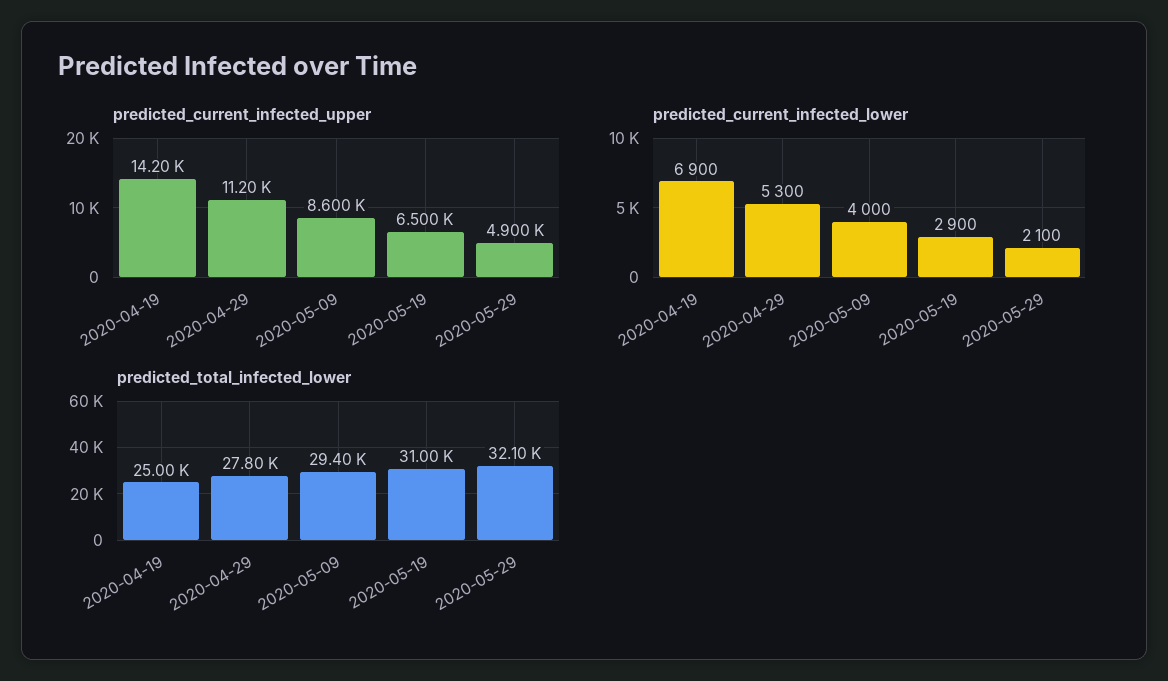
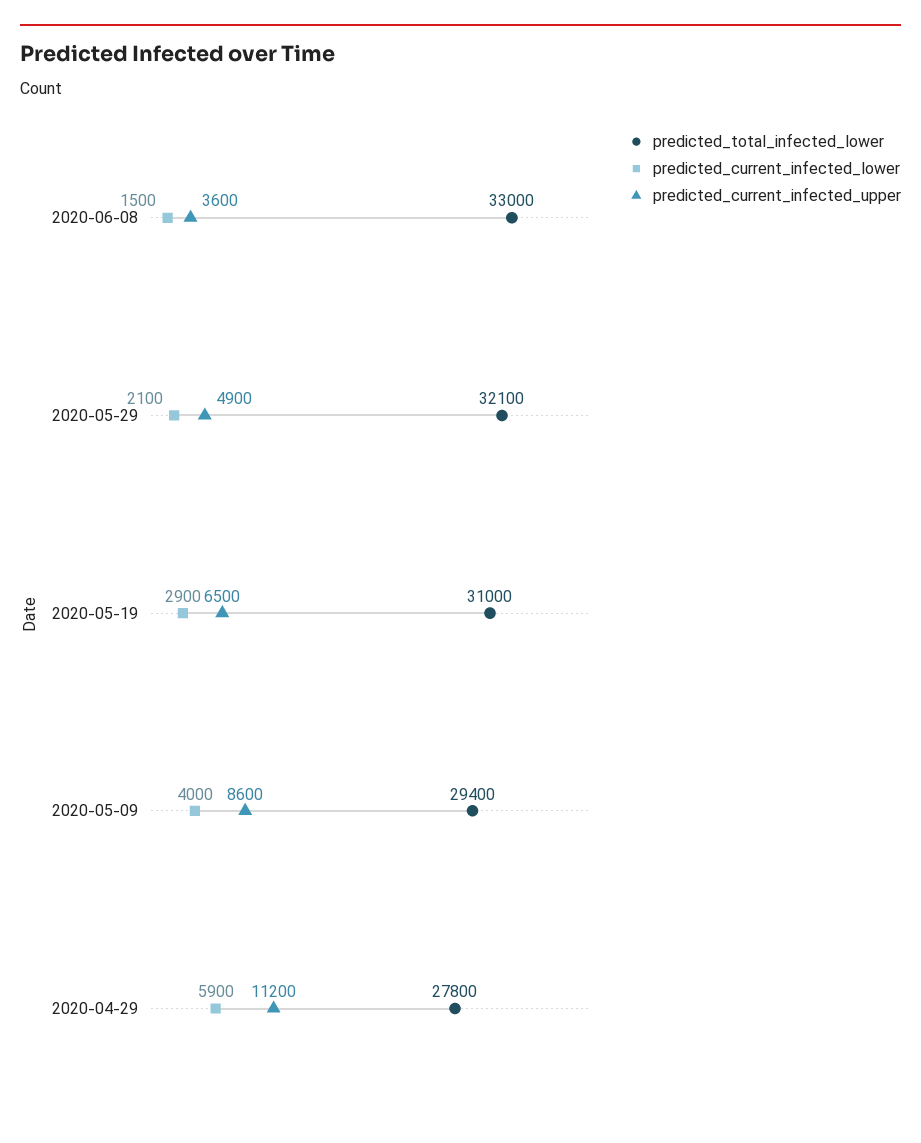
predicted_current_infected_upper, 2020-04-19: 14200 -> none
predicted_current_infected_lower, 2020-04-19: 6900 -> none
predicted_current_infected_lower, 2020-04-29: 5300 -> 5900
predicted_total_infected_lower, 2020-04-19: 25000 -> none
predicted_total_infected_lower, 2020-06-08: none -> 33000
predicted_current_infected_lower, 2020-06-08: none -> 1500
predicted_current_infected_upper, 2020-06-08: none -> 3600

